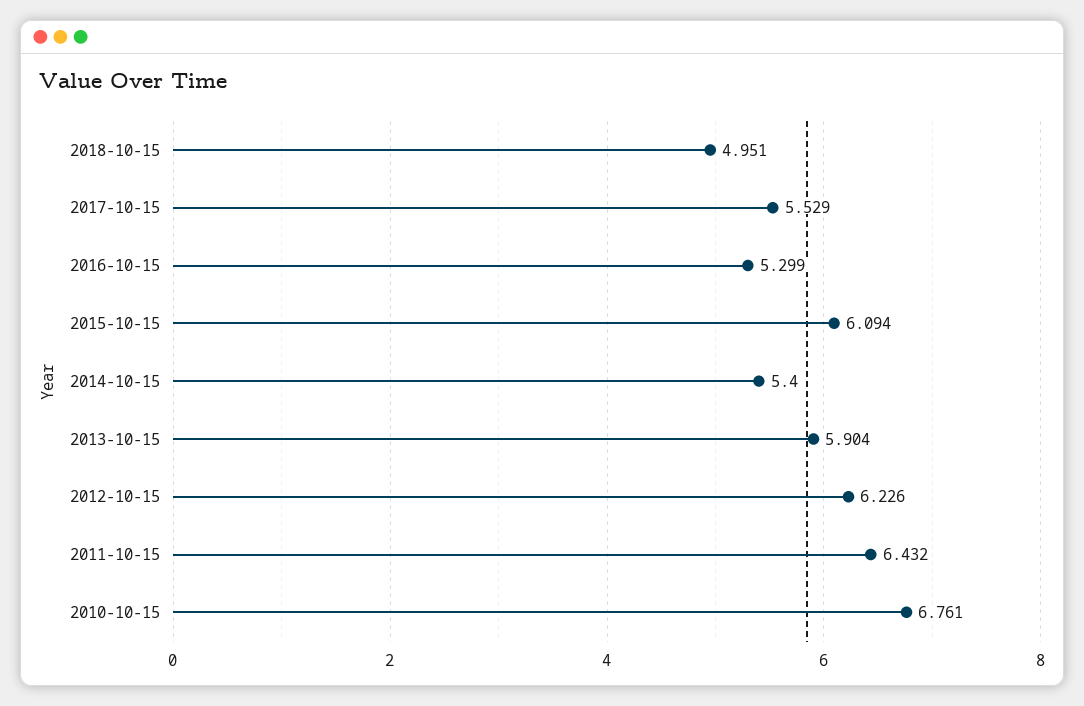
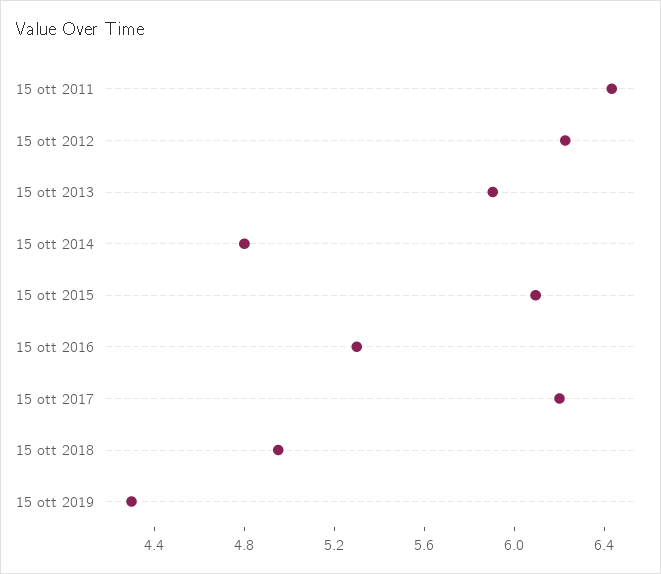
2017-10-15: 5.529 -> 6.2
2014-10-15: 5.4 -> 4.8
2010-10-15: 6.761 -> none
15 ott 2019: none -> 4.3

